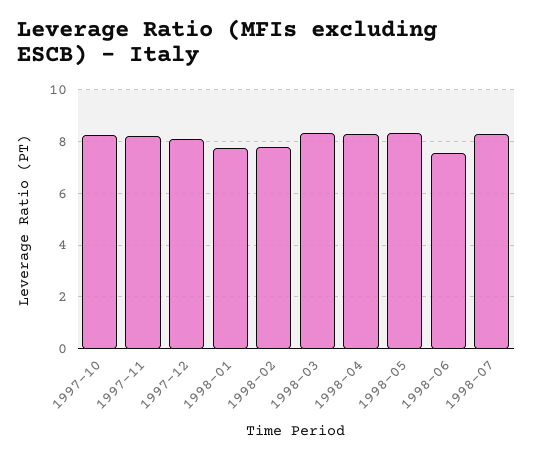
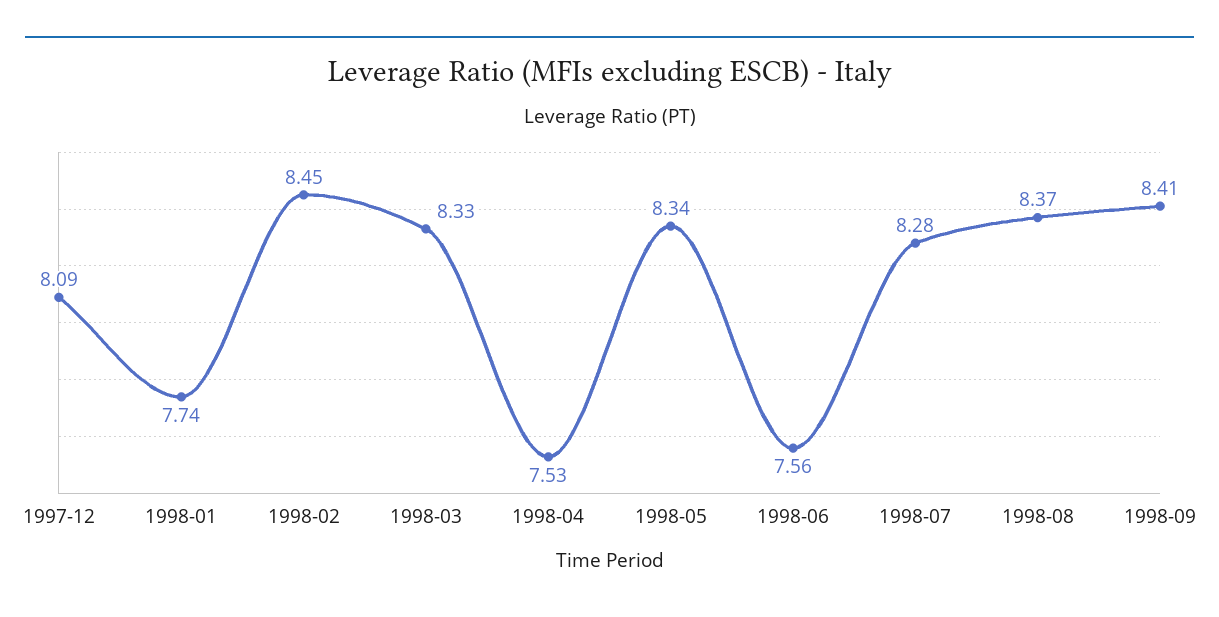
1997-10: 8.25 -> none
1997-11: 8.25 -> none
1998-02: 7.75 -> 8.45
1998-04: 8.25 -> 7.53
1998-08: none -> 8.37
1998-09: none -> 8.41

